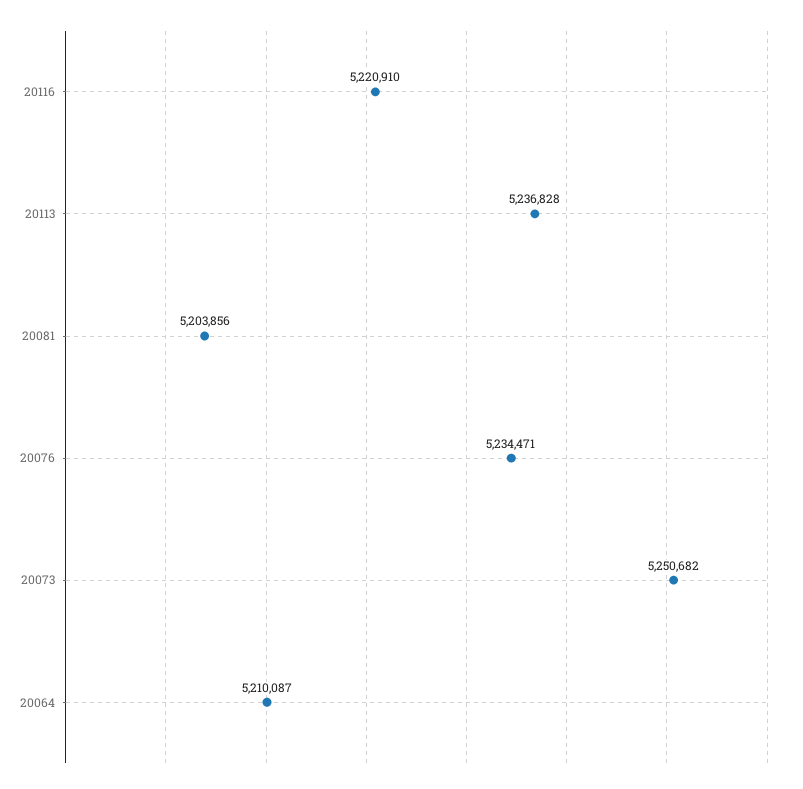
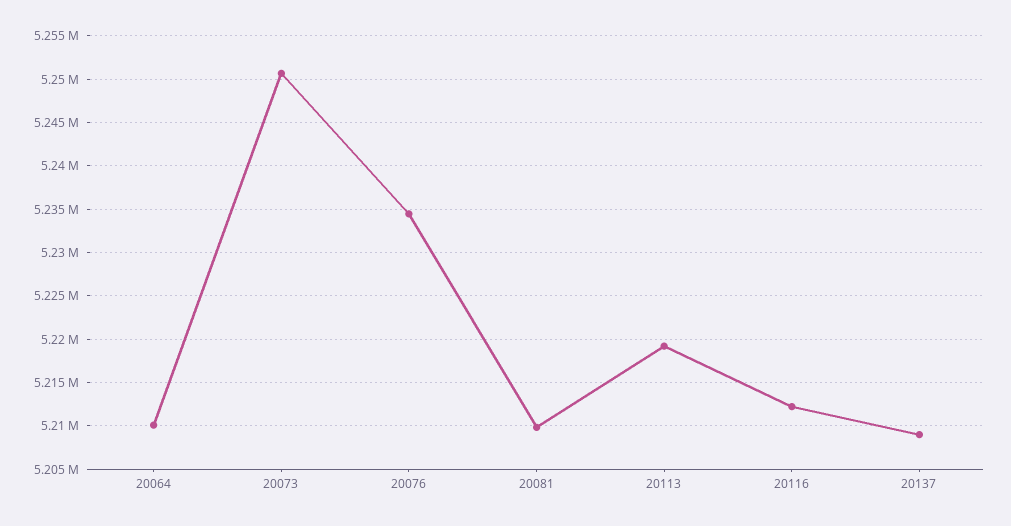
20116: 5220910 -> 5212000
20113: 5236828 -> 5219000
20081: 5203856 -> 5210000
20137: none -> 5209000

